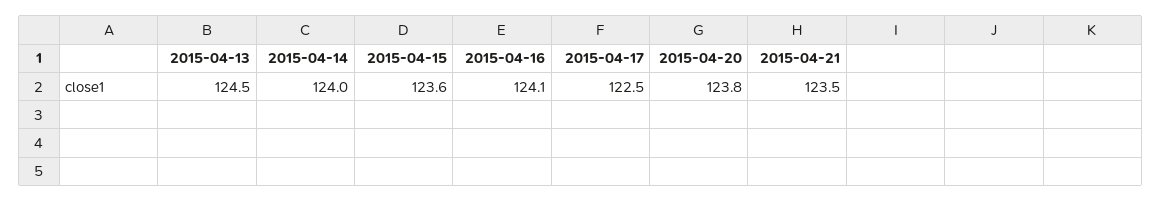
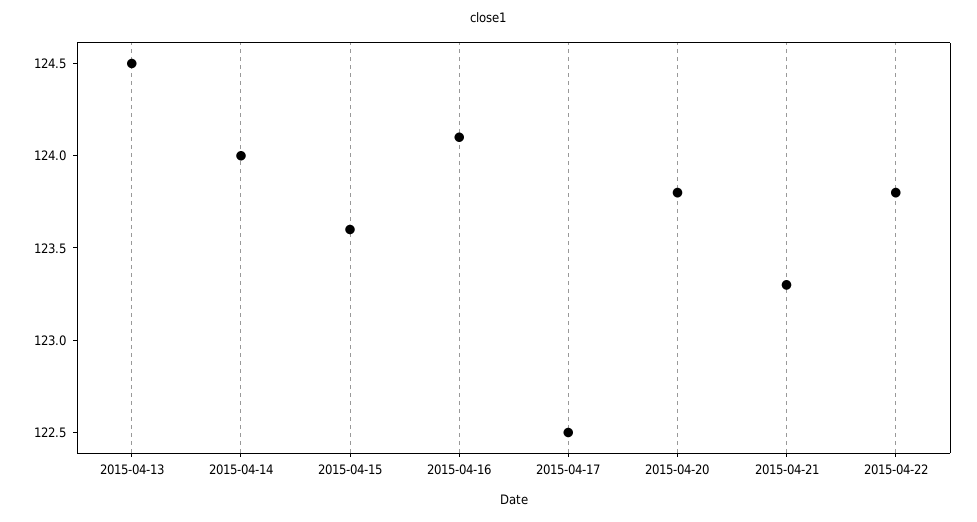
2015-04-21: 123.5 -> 123.3
2015-04-22: none -> 123.8

